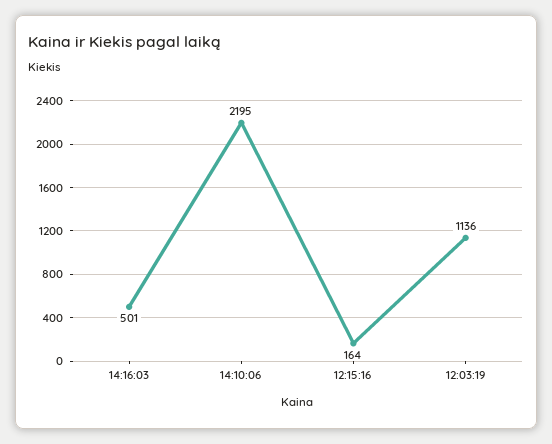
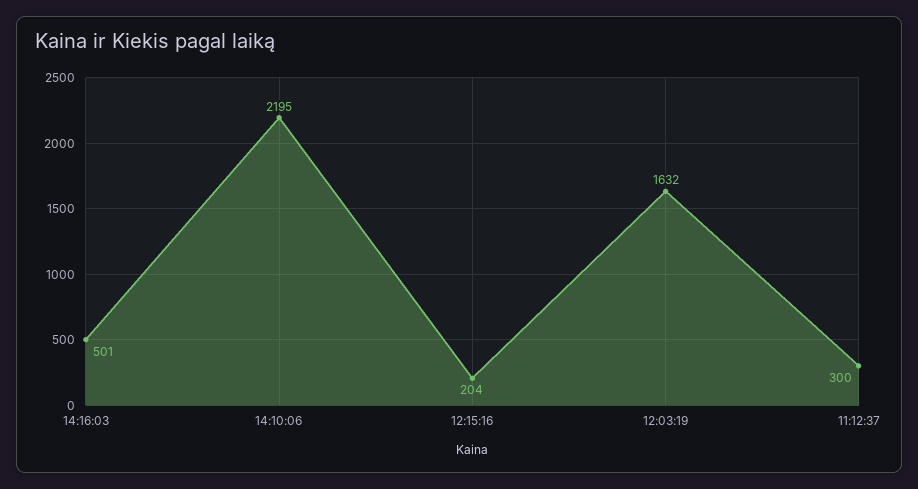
12:15:16: 164 -> 204
12:03:19: 1136 -> 1632
11:12:37: none -> 300

